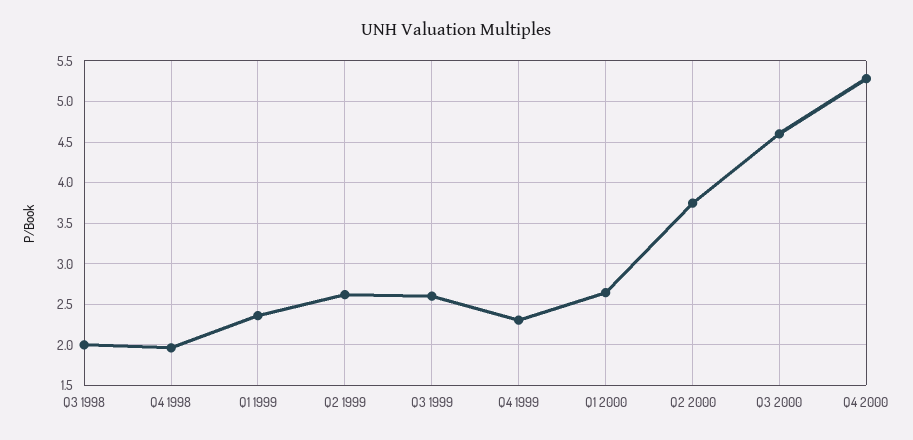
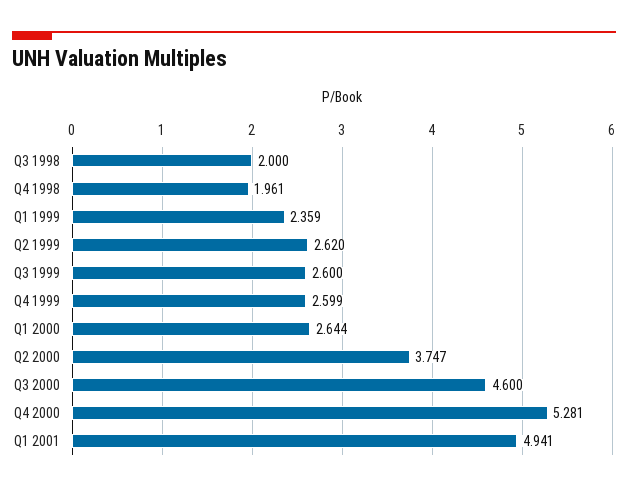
Q4 1999: 2.3 -> 2.599
Q1 2001: none -> 4.941

